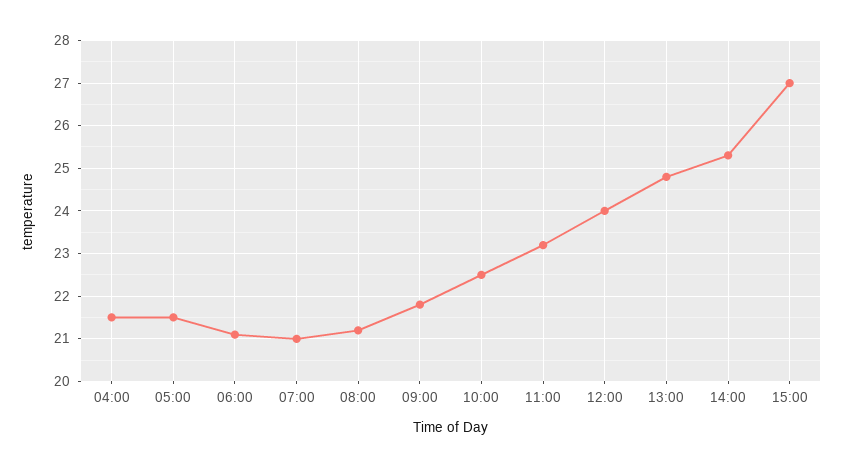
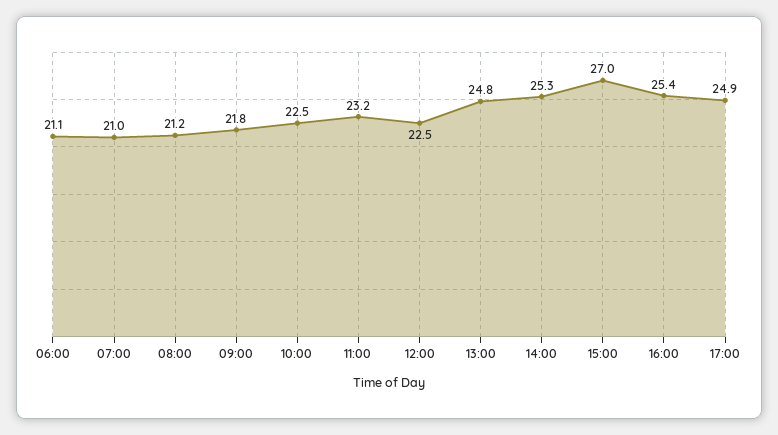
04:00: 21.5 -> none
05:00: 21.5 -> none
12:00: 24 -> 22.5
16:00: none -> 25.4
17:00: none -> 24.9

